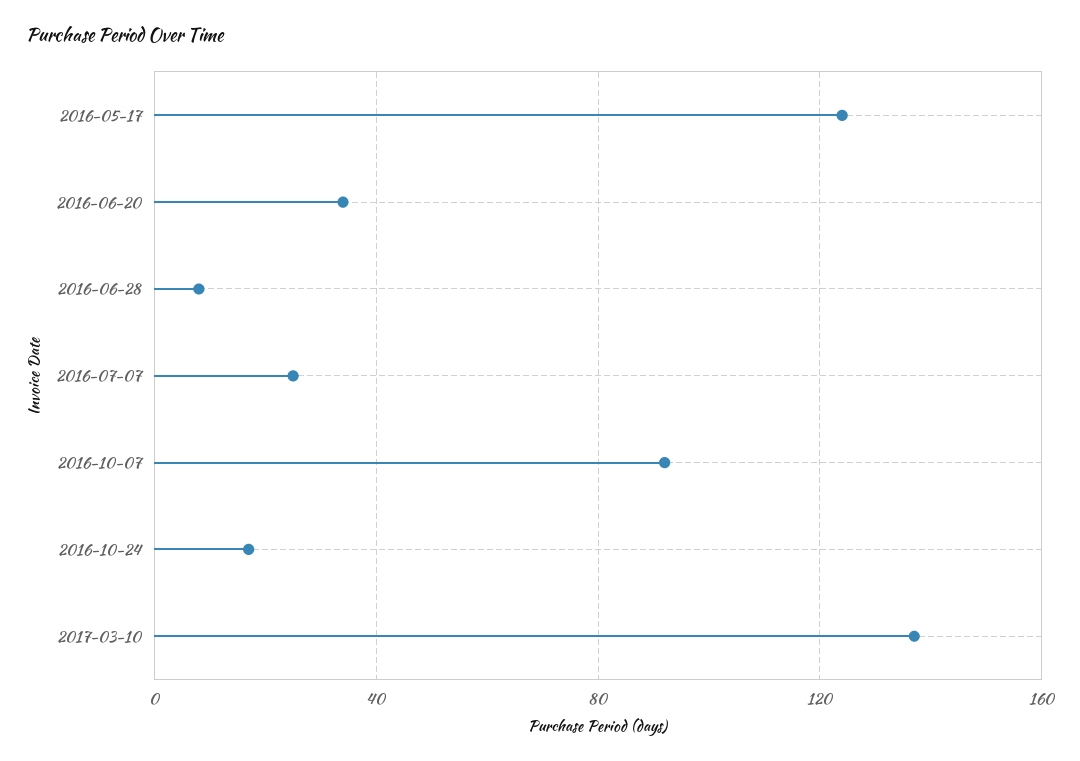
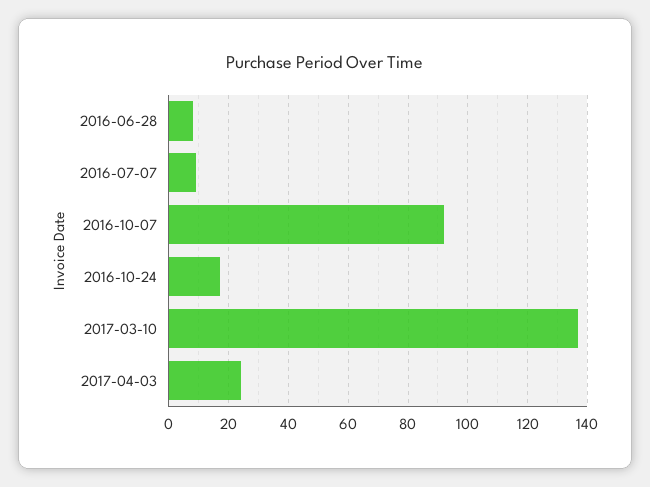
2016-05-17: 125 -> none
2016-06-20: 35 -> none
2016-07-07: 25 -> 10
2017-04-03: none -> 25

